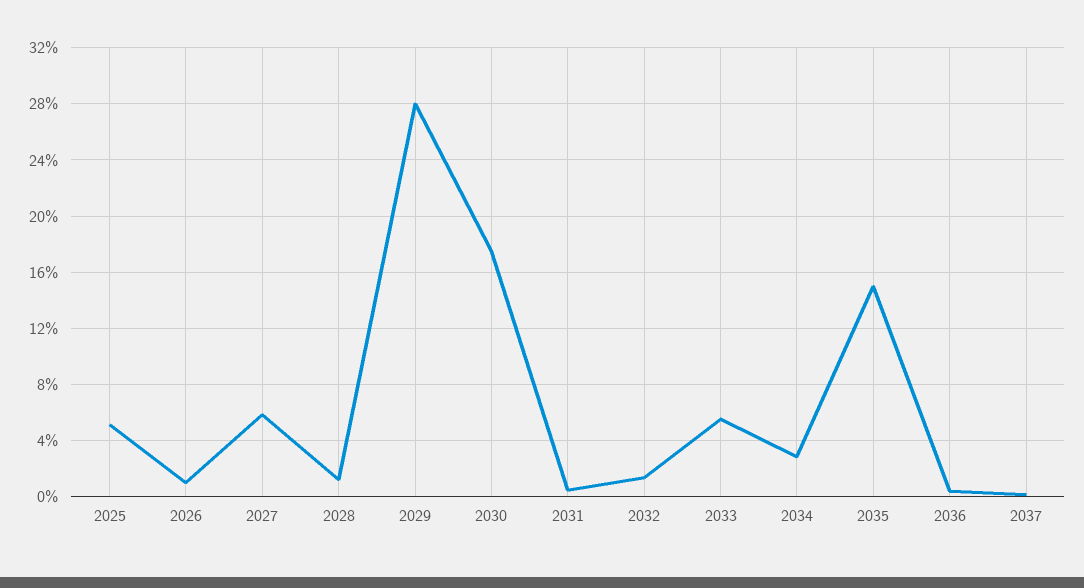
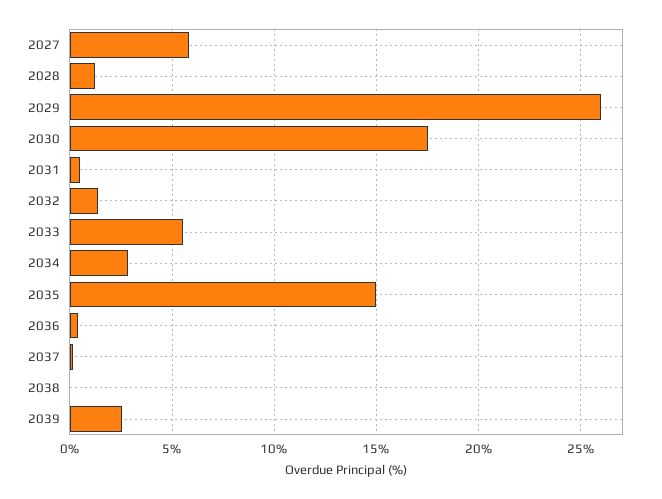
2025: 5 -> none
2026: 1 -> none
2029: 28 -> 26
2038: none -> 0
2039: none -> 2.5

